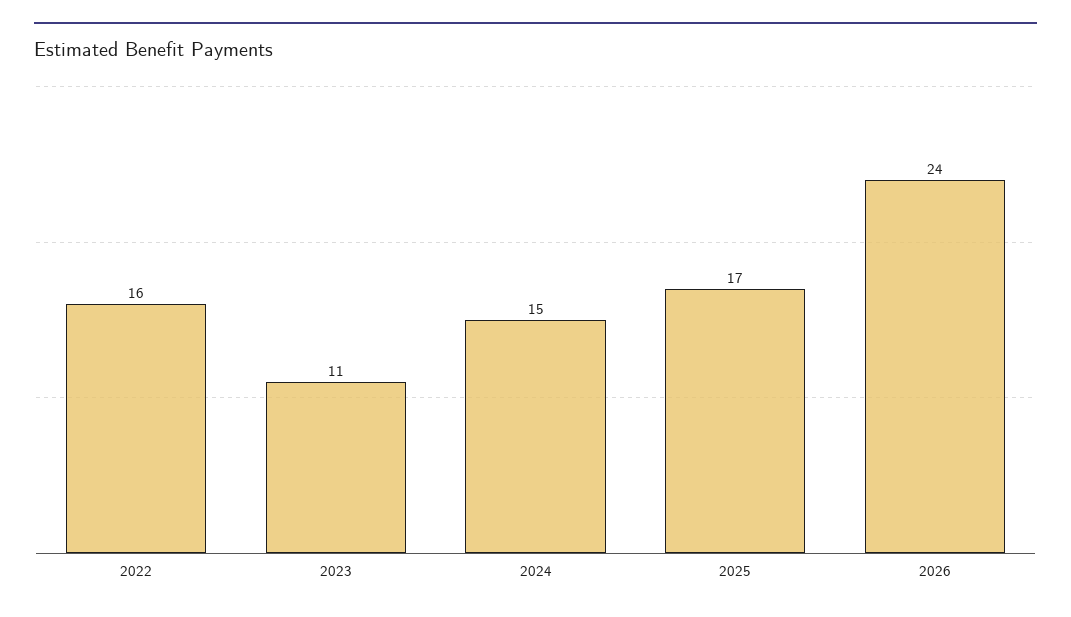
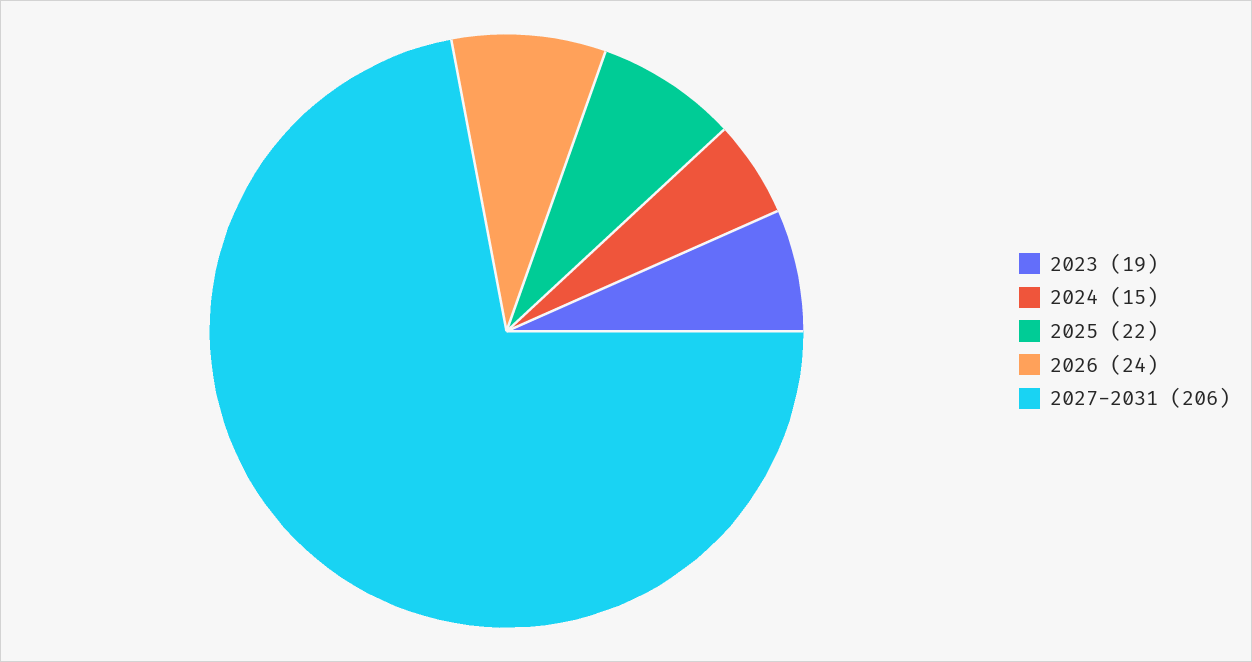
2022: 16 -> none
2023: 11 -> 19
2025: 17 -> 22
2027-2031: none -> 206

